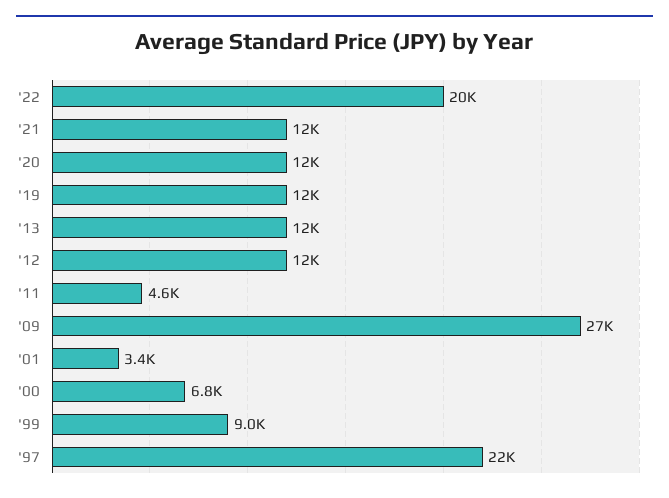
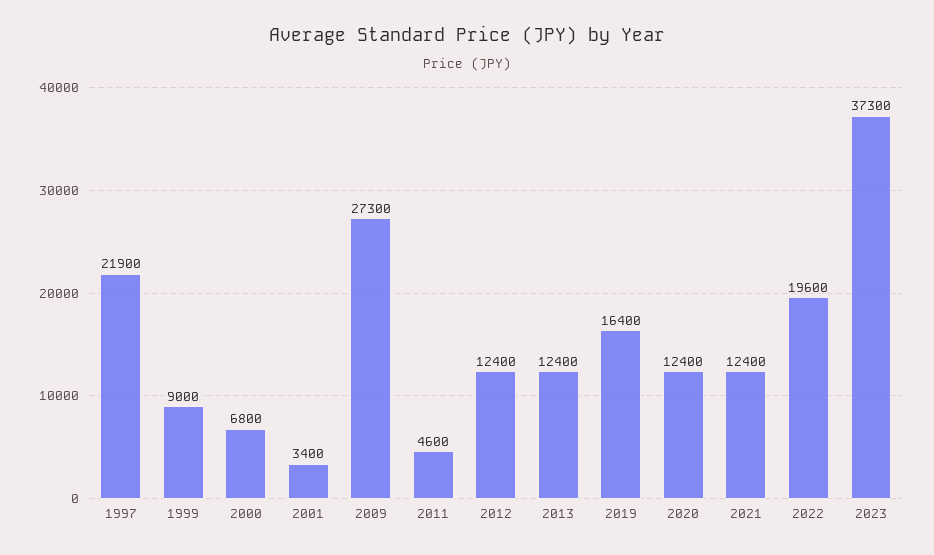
'19: 12000 -> 16400
2023: none -> 37300

